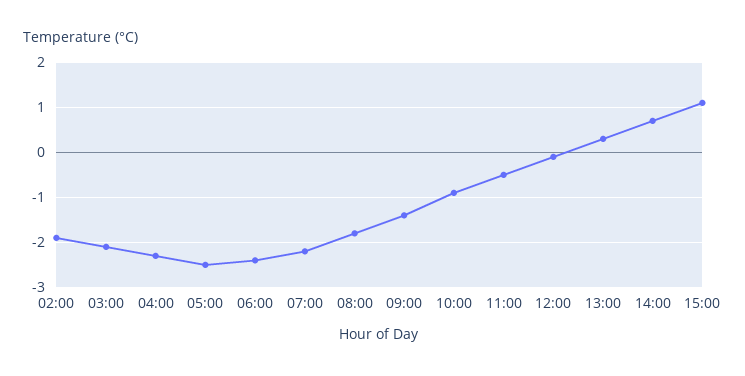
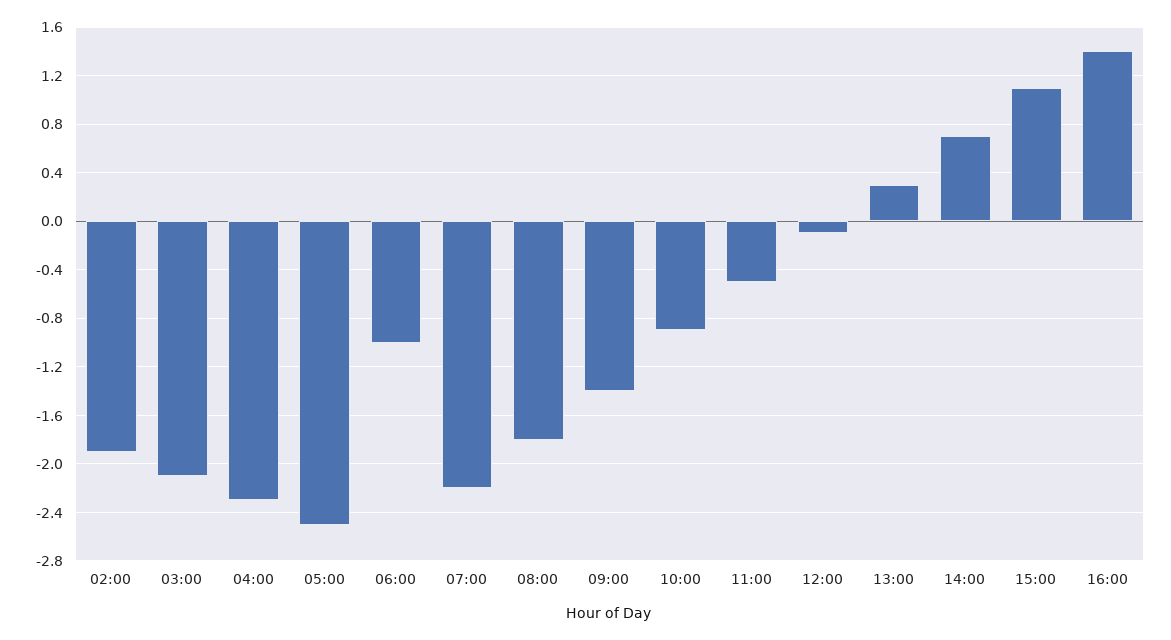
06:00: -2.5 -> -1
16:00: none -> 1.4

